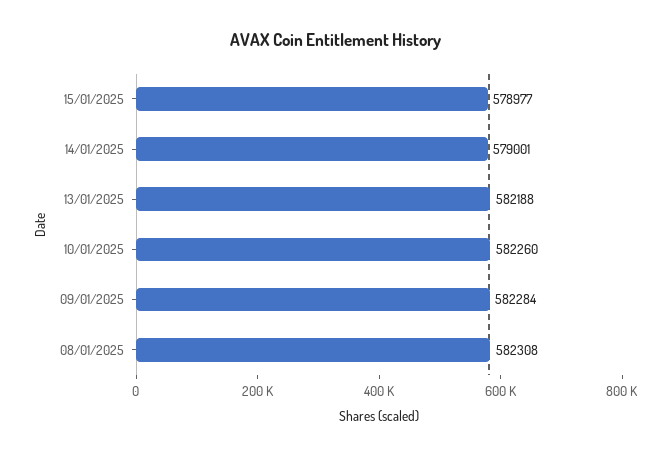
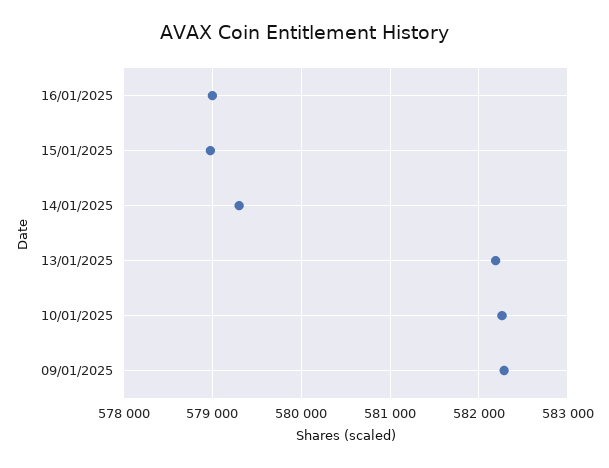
14/01/2025: 579001 -> 579300
08/01/2025: 582308 -> none
16/01/2025: none -> 579000

